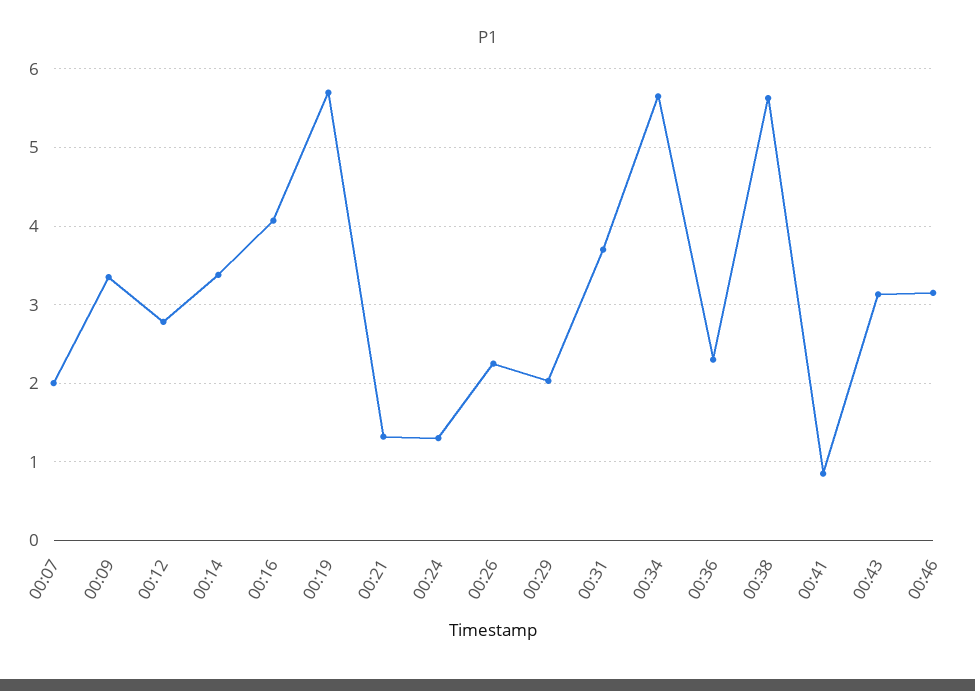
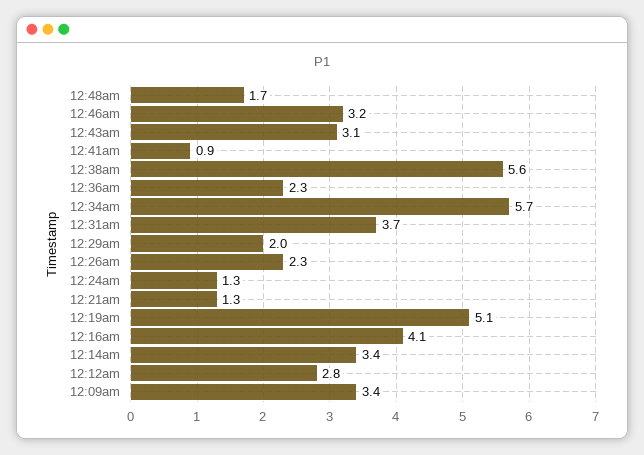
00:07: 2 -> none
00:19: 5.7 -> 5.1
12:48am: none -> 1.7

